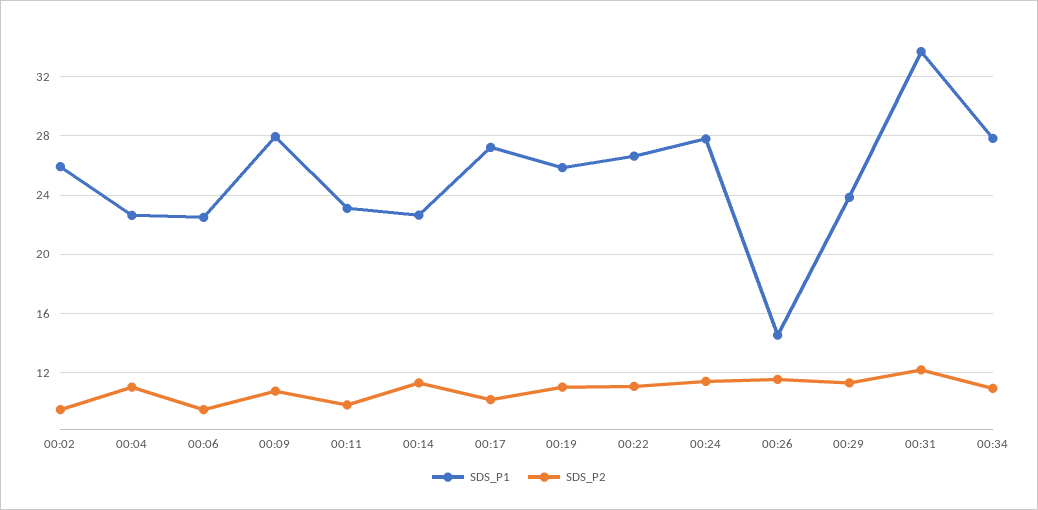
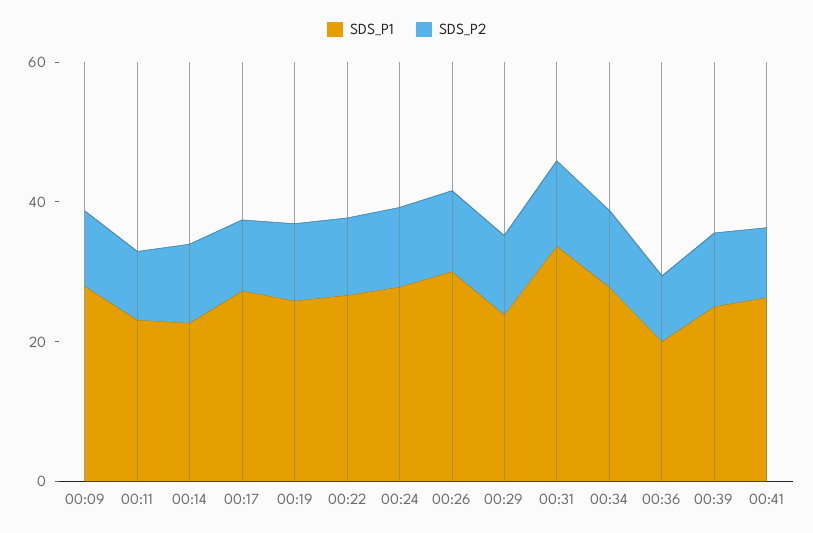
SDS_P1, 00:02: 26 -> none
SDS_P2, 00:02: 9.5 -> none
SDS_P1, 00:04: 22.5 -> none
SDS_P2, 00:04: 11 -> none
SDS_P1, 00:06: 22.5 -> none
SDS_P2, 00:06: 9.5 -> none
SDS_P1, 00:26: 14.5 -> 30
SDS_P1, 00:36: none -> 20
SDS_P2, 00:36: none -> 10
SDS_P1, 00:39: none -> 25
SDS_P2, 00:39: none -> 10
SDS_P1, 00:41: none -> 25
SDS_P2, 00:41: none -> 10

